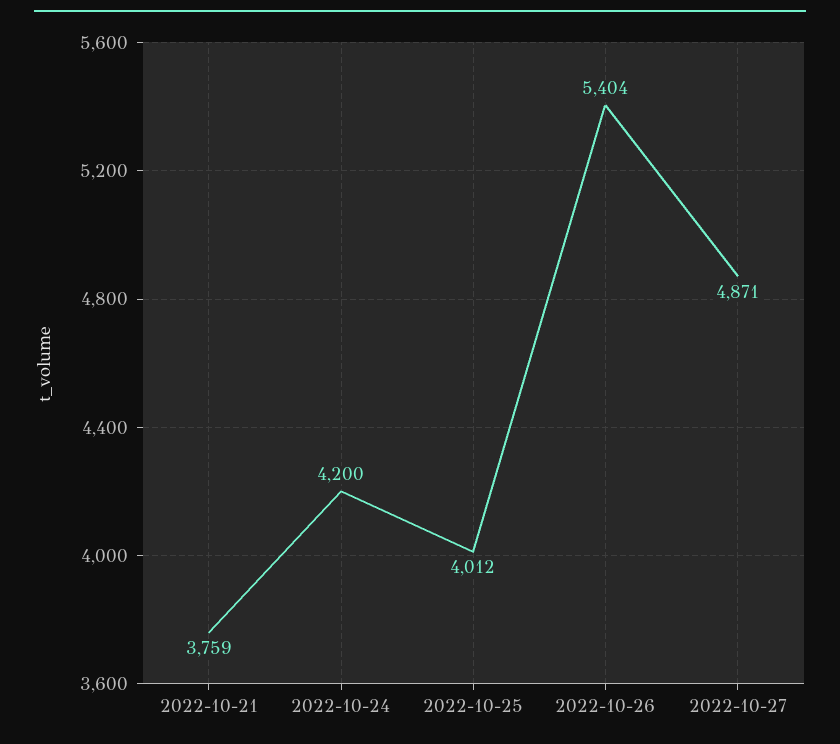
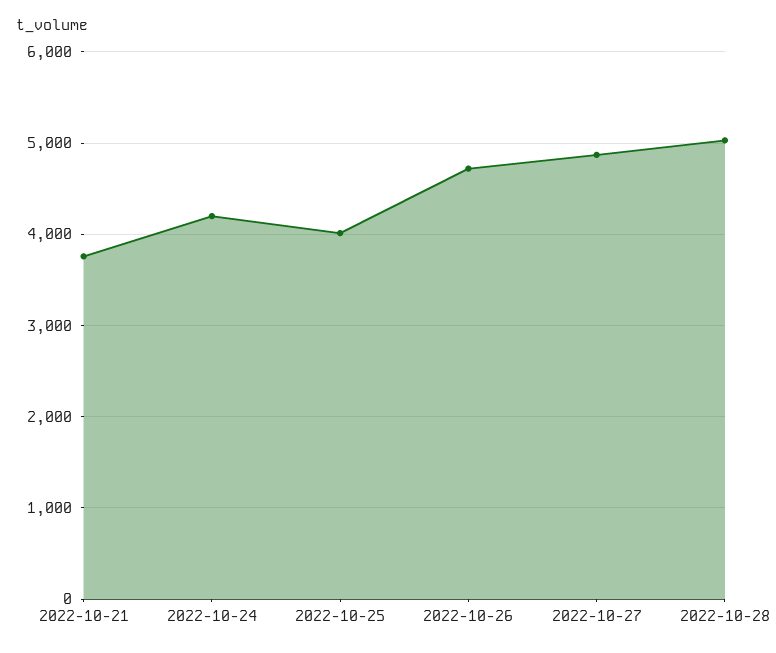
2022-10-26: 5404 -> 4700
2022-10-28: none -> 5000

